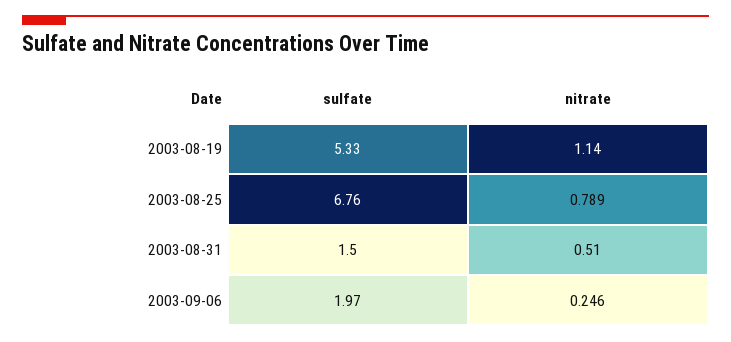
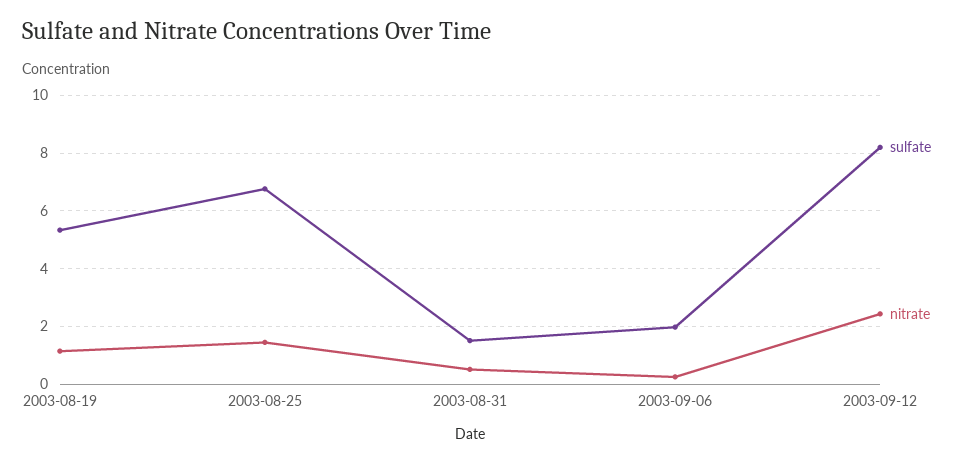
nitrate, 2003-08-25: 0.789 -> 1.5
sulfate, 2003-09-12: none -> 8.25
nitrate, 2003-09-12: none -> 2.5

